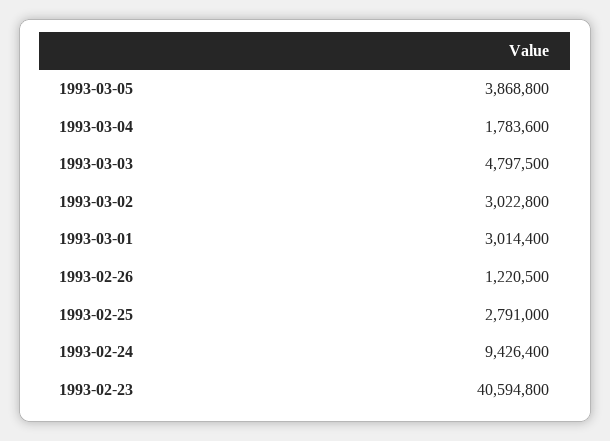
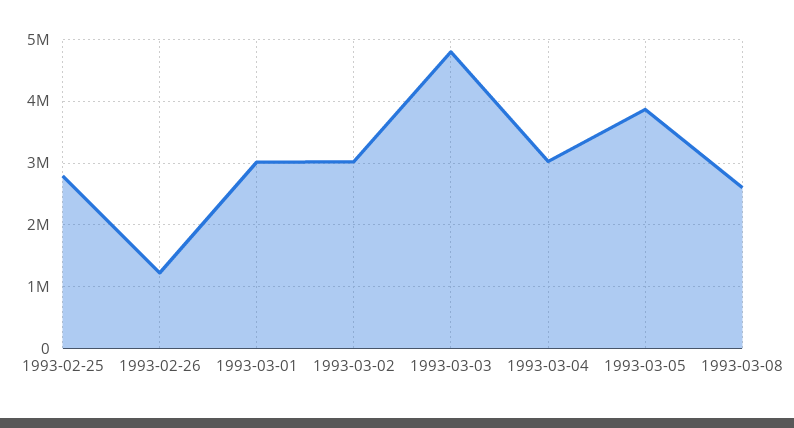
1993-03-04: 1783600 -> 3000000
1993-02-24: 9426400 -> none
1993-02-23: 40594800 -> none
1993-03-08: none -> 2600000

